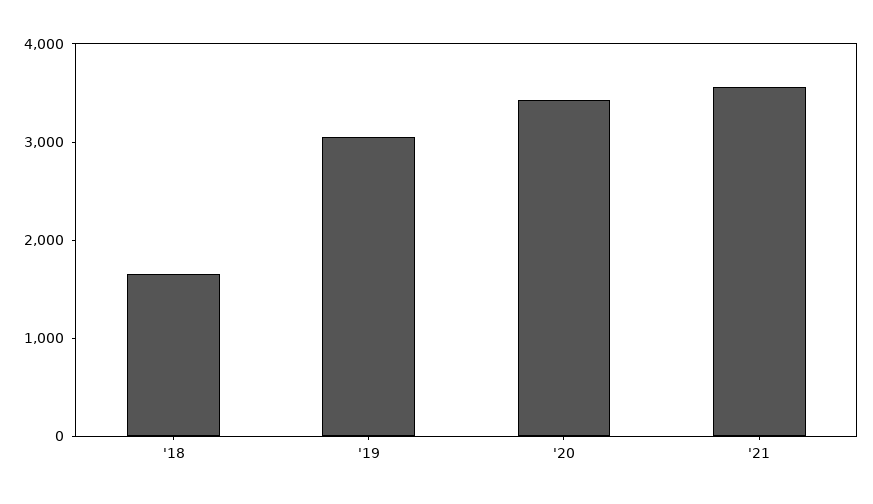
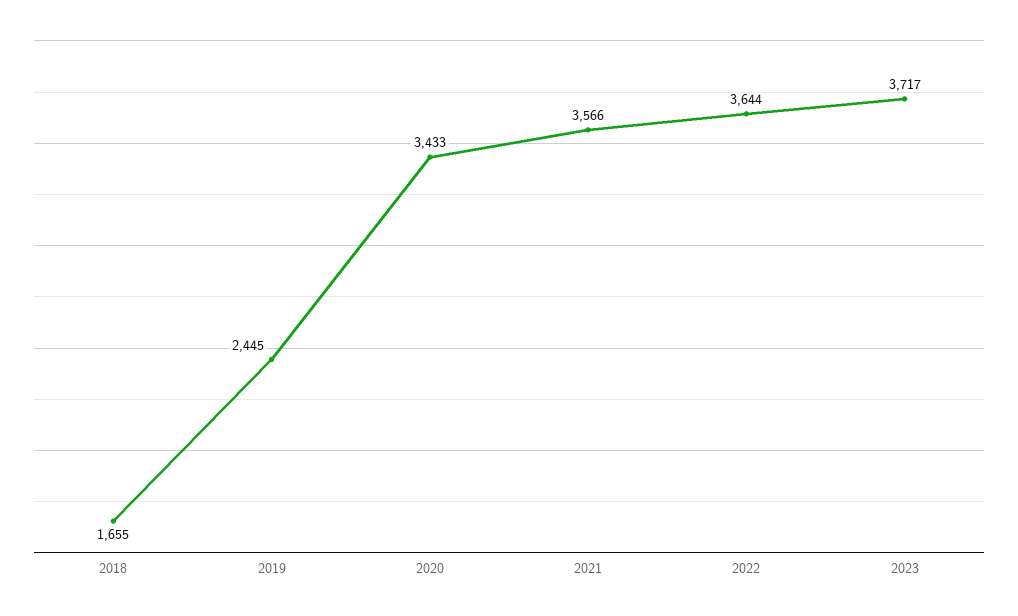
'19: 3000 -> 2445
2022: none -> 3644
2023: none -> 3717

